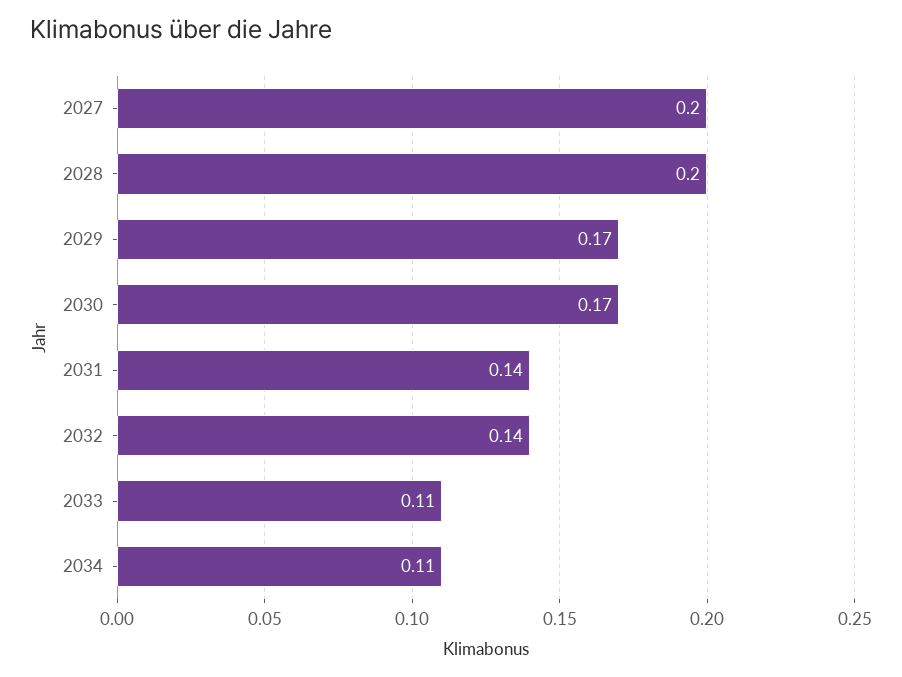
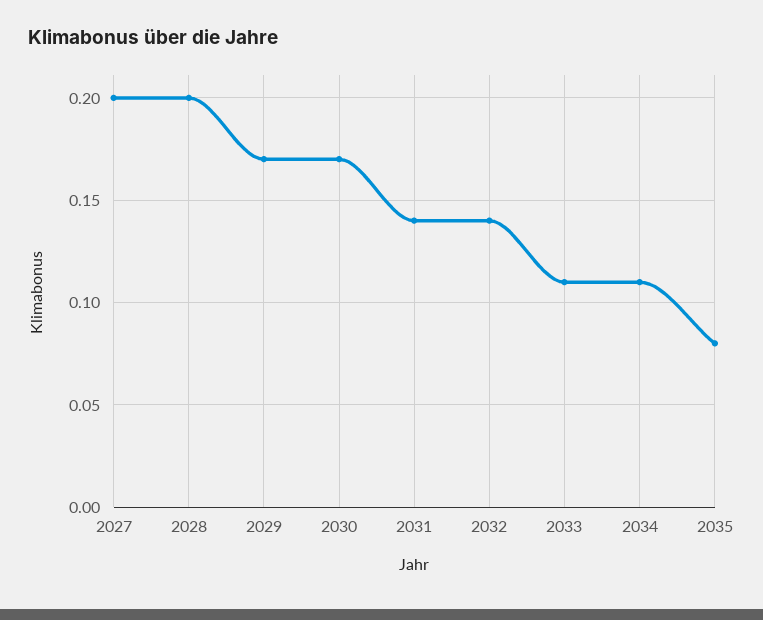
2035: none -> 0.08

